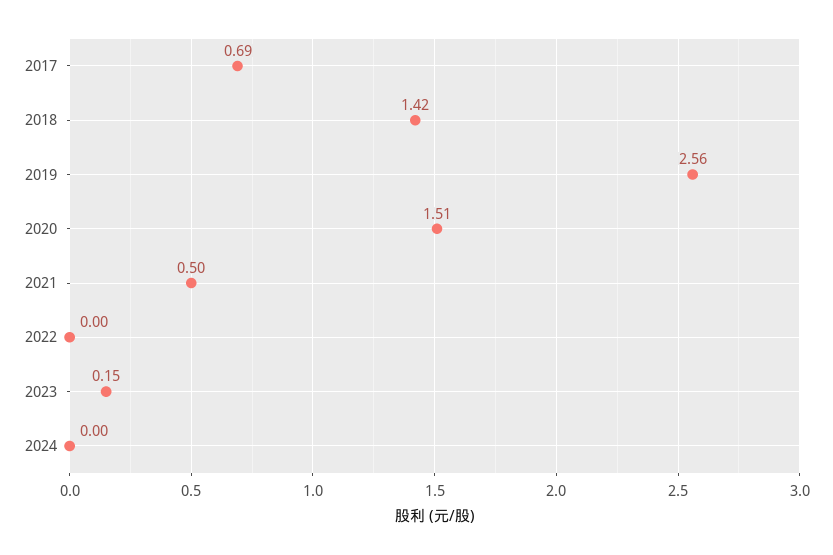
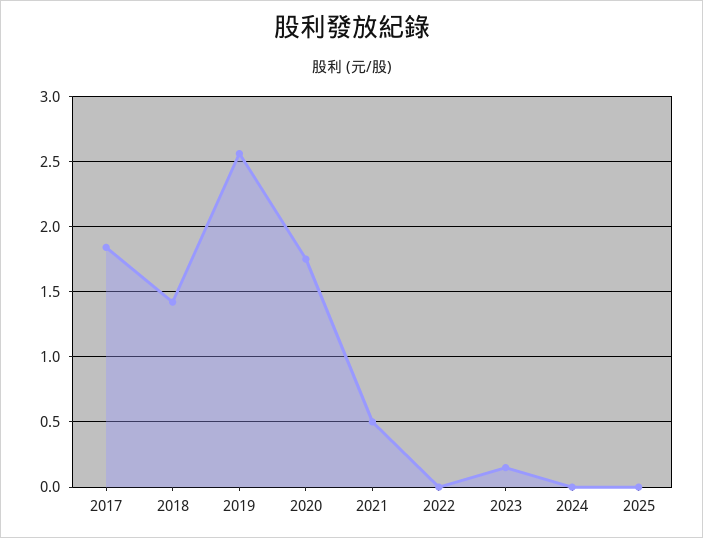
2017: 0.69 -> 1.85
2020: 1.51 -> 1.75
2025: none -> 0

